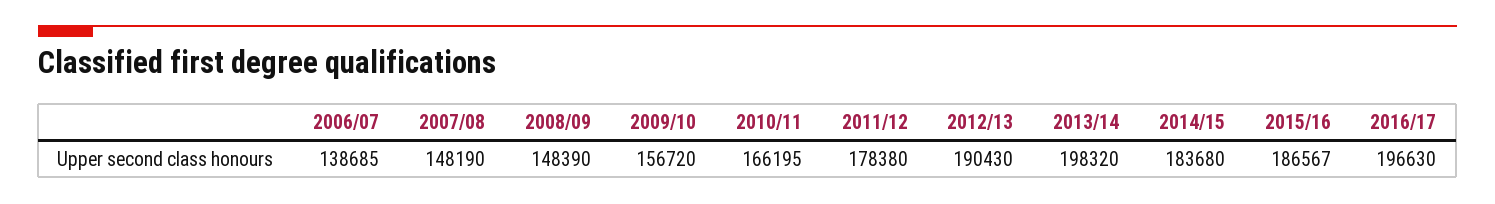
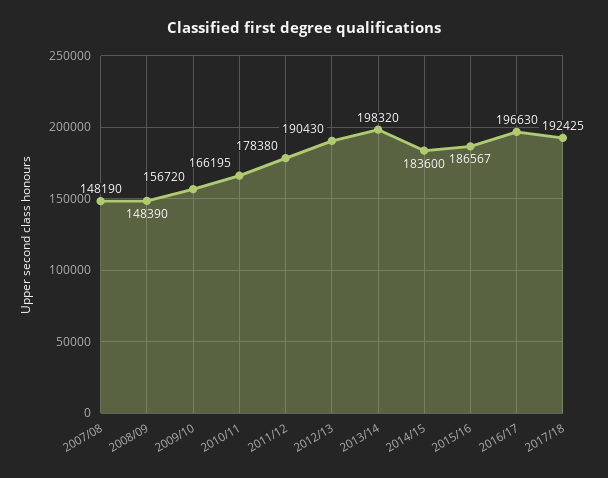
2006/07: 138685 -> none
2014/15: 183680 -> 183600
2017/18: none -> 192425

